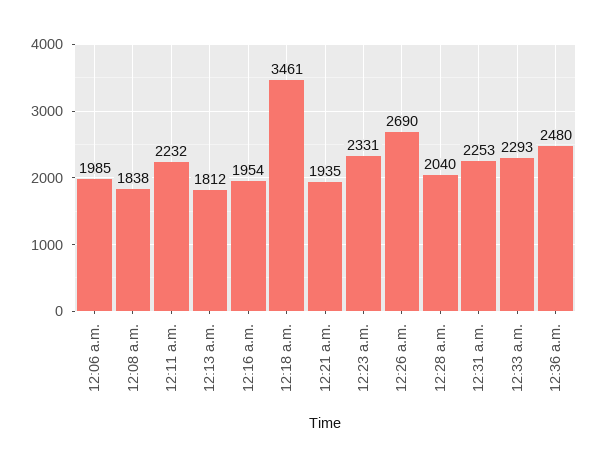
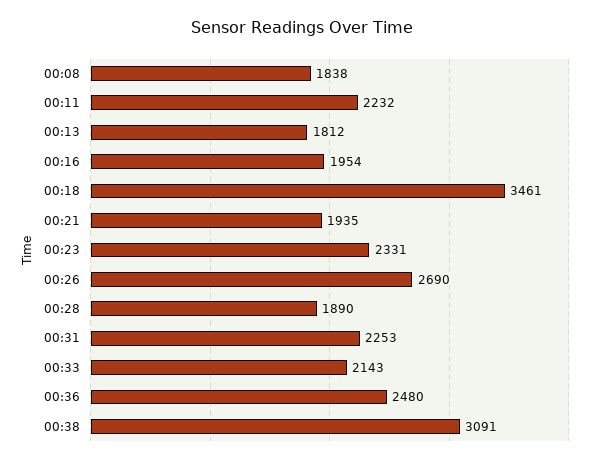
12:06 a.m.: 1985 -> none
12:28 a.m.: 2040 -> 1890
12:33 a.m.: 2293 -> 2143
00:38: none -> 3091

